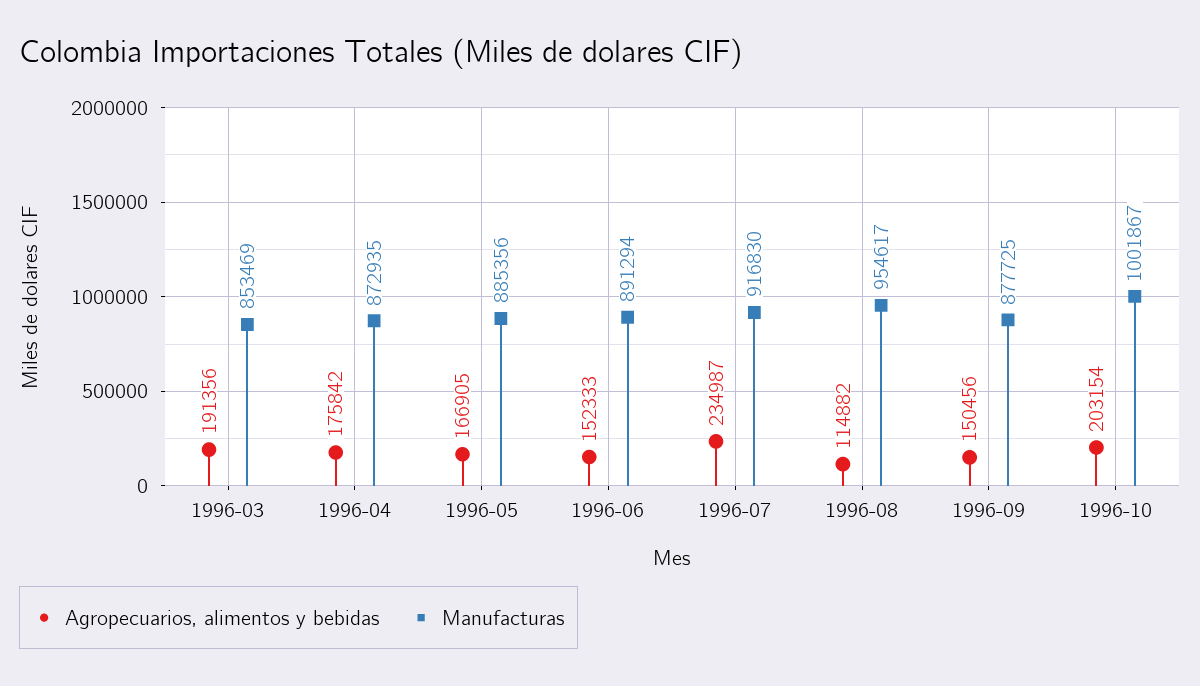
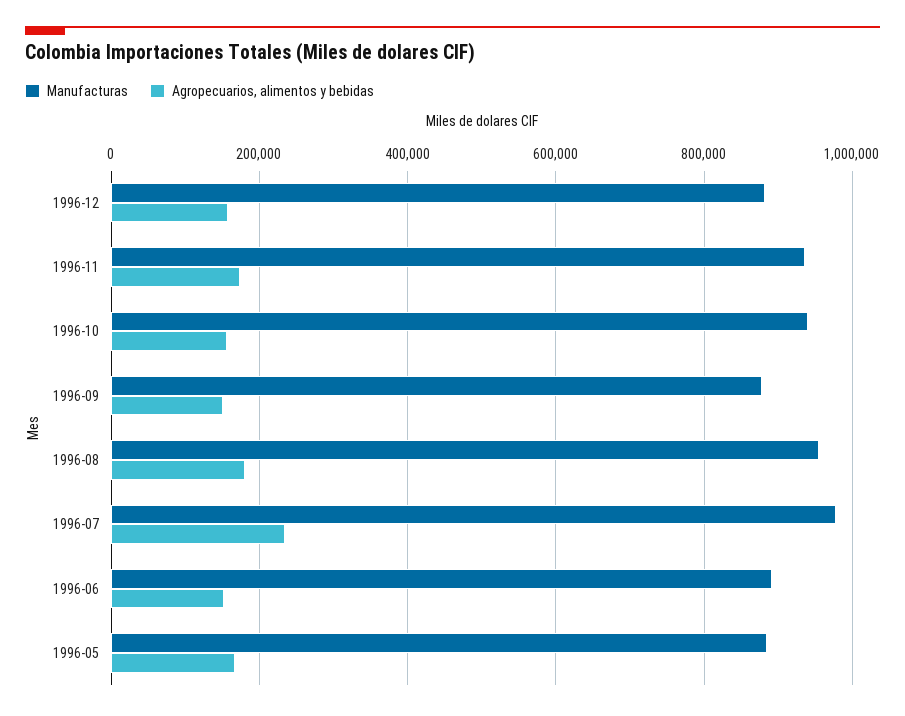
Agropecuarios, alimentos y bebidas, 1996-03: 191356 -> none
Manufacturas, 1996-03: 853469 -> none
Agropecuarios, alimentos y bebidas, 1996-04: 175842 -> none
Manufacturas, 1996-04: 872935 -> none
Manufacturas, 1996-07: 916830 -> 980000
Agropecuarios, alimentos y bebidas, 1996-08: 114882 -> 180000
Agropecuarios, alimentos y bebidas, 1996-10: 203154 -> 160000
Manufacturas, 1996-10: 1001867 -> 940000
Manufacturas, 1996-12: none -> 880000
Agropecuarios, alimentos y bebidas, 1996-12: none -> 160000
Manufacturas, 1996-11: none -> 940000
Agropecuarios, alimentos y bebidas, 1996-11: none -> 180000

